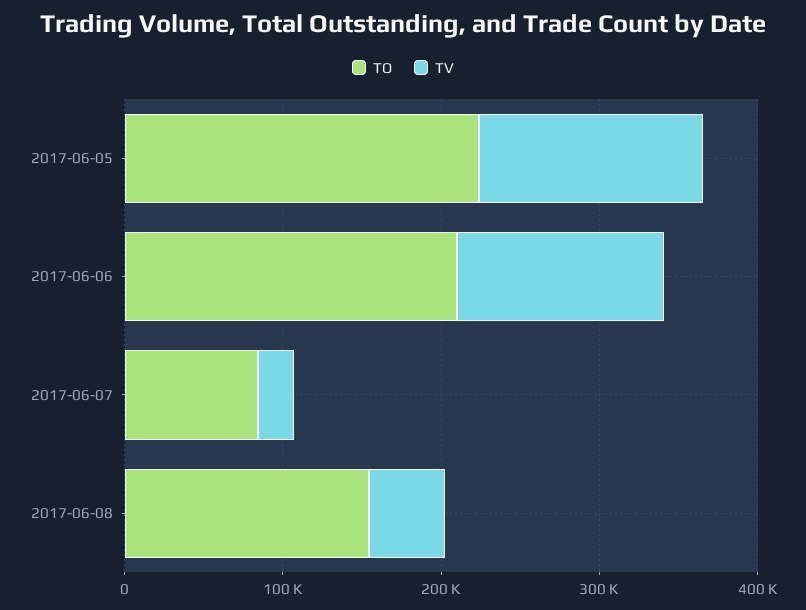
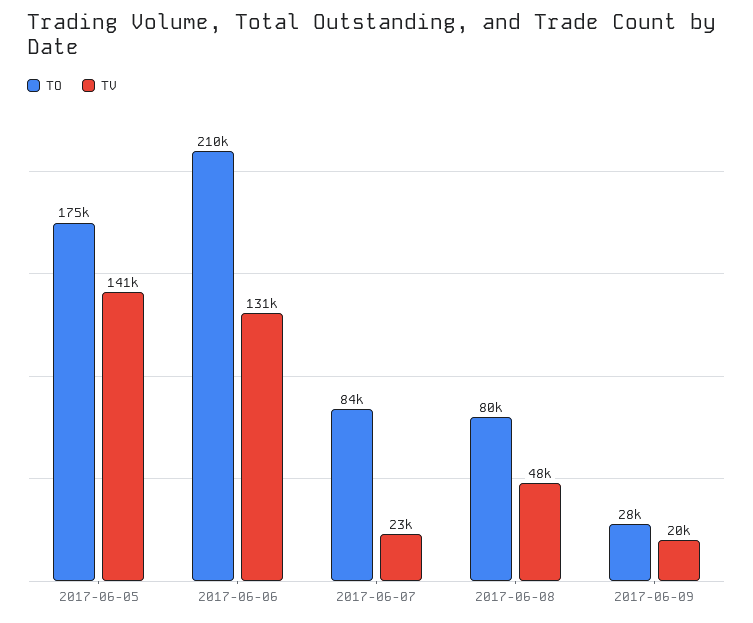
TO, 2017-06-05: 220000 -> 175000
TO, 2017-06-08: 160000 -> 80000
TO, 2017-06-09: none -> 28000
TV, 2017-06-09: none -> 20000

